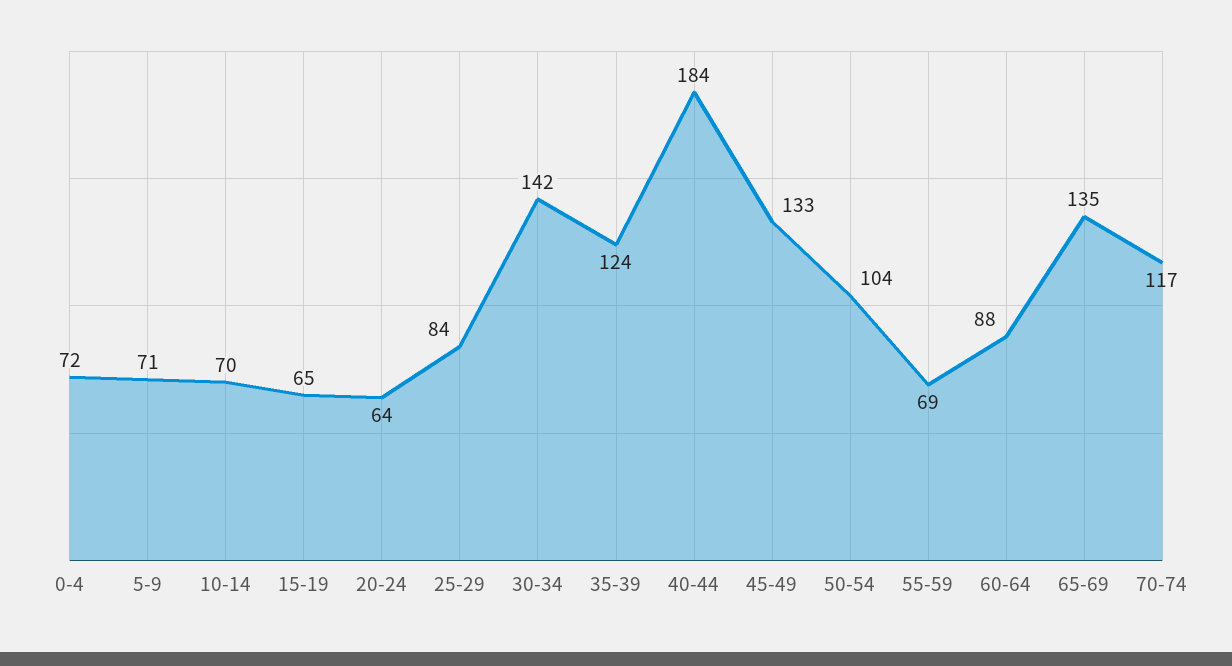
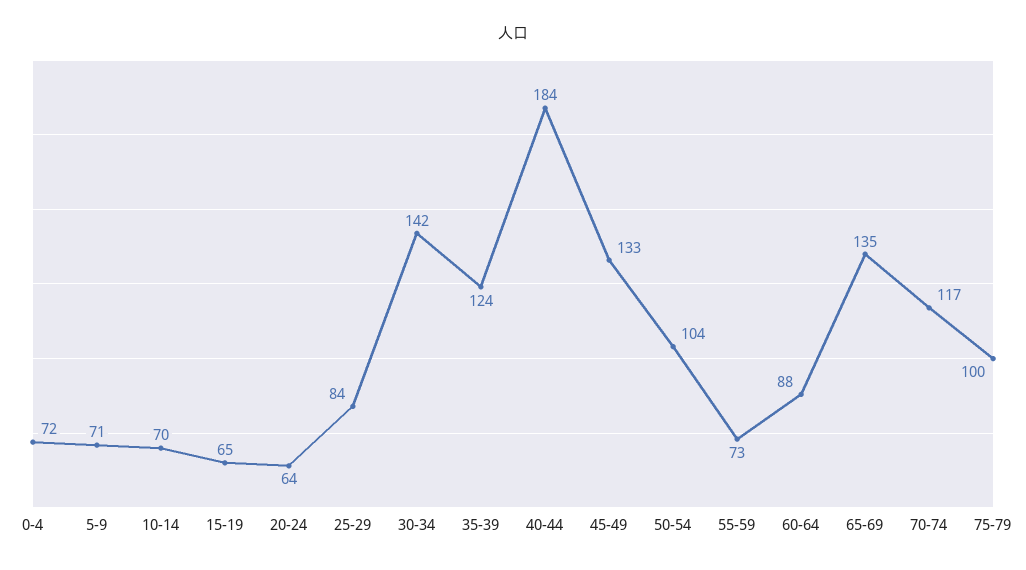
55-59: 69 -> 73
75-79: none -> 100

